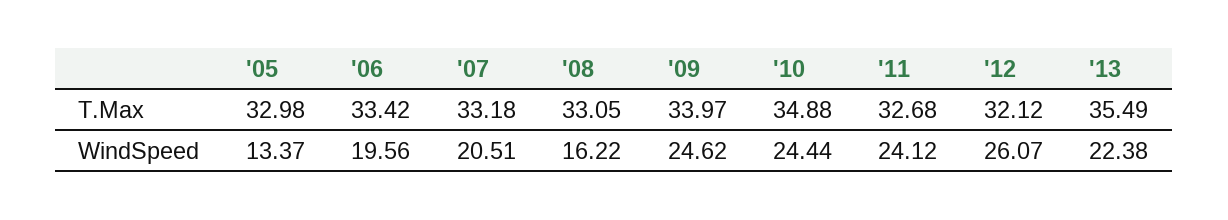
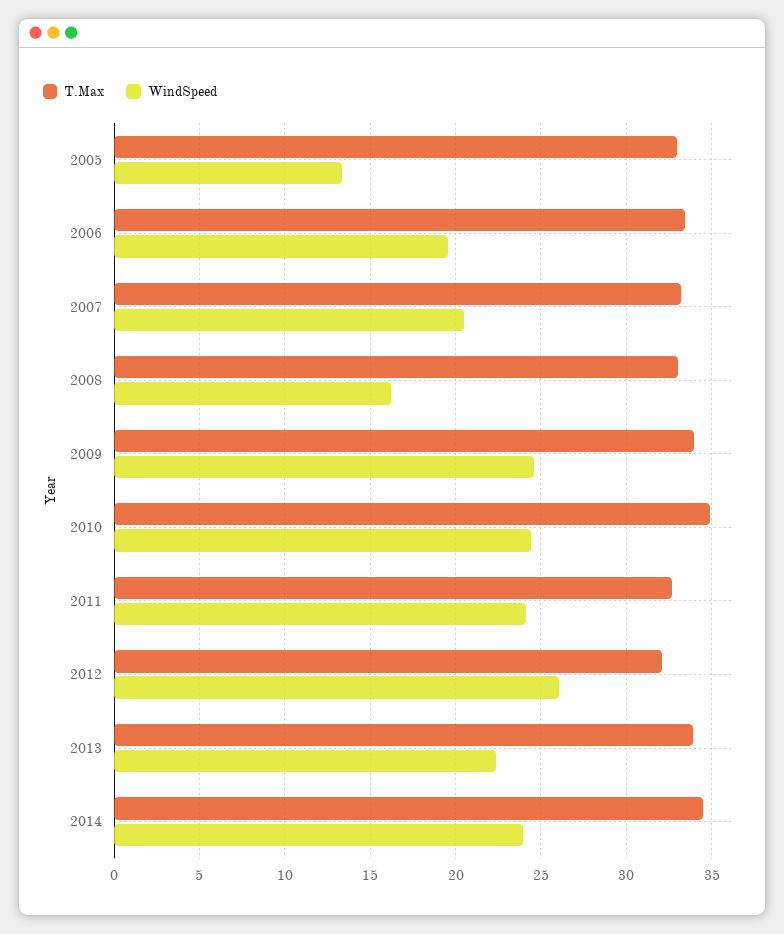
T.Max, '13: 35.49 -> 34
T.Max, 2014: none -> 34.5
WindSpeed, 2014: none -> 24

